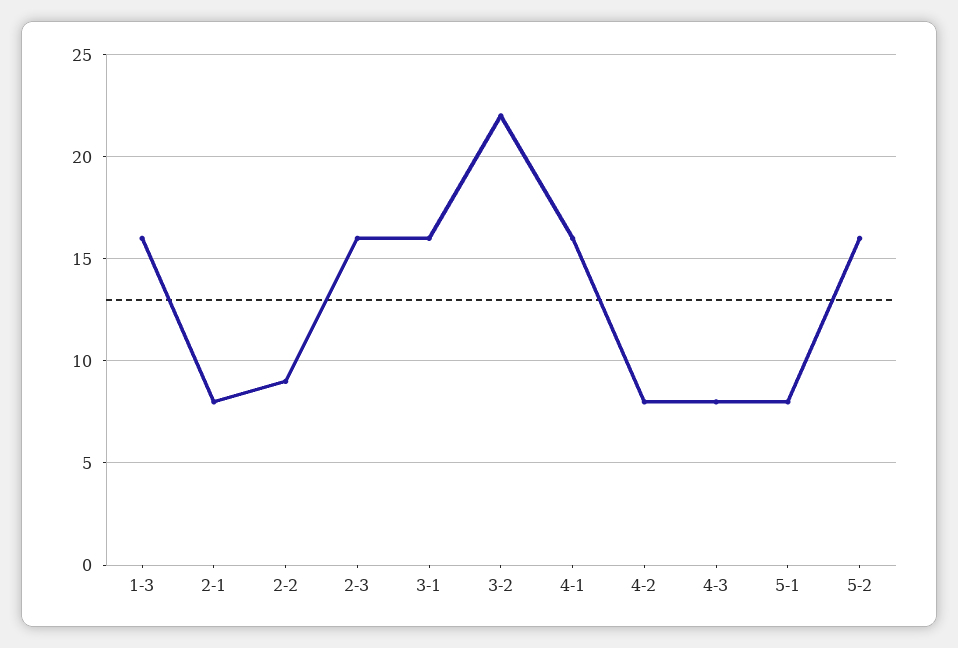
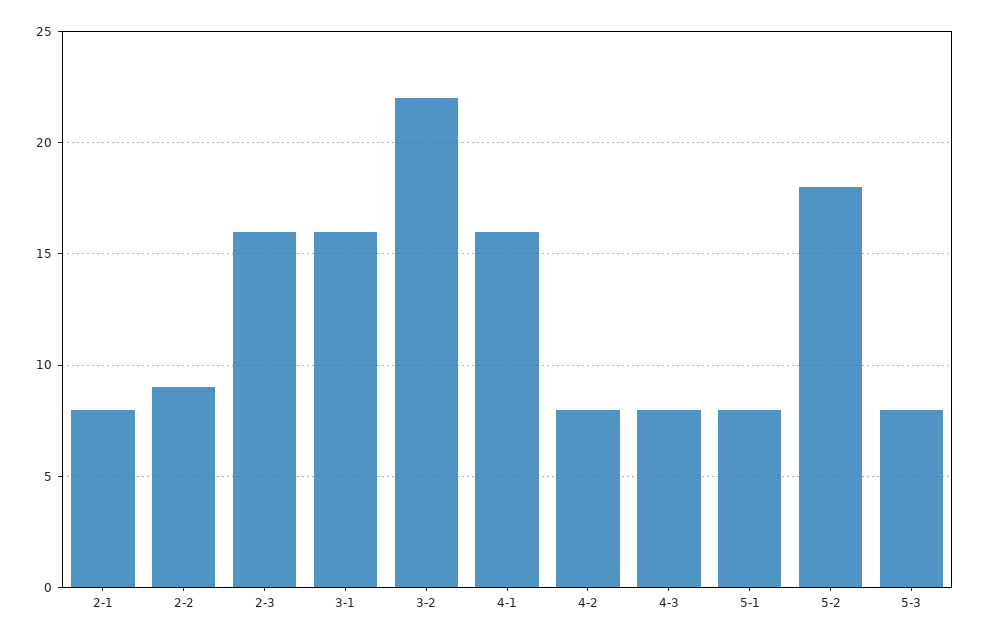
1-3: 16 -> none
5-2: 16 -> 18
5-3: none -> 8

